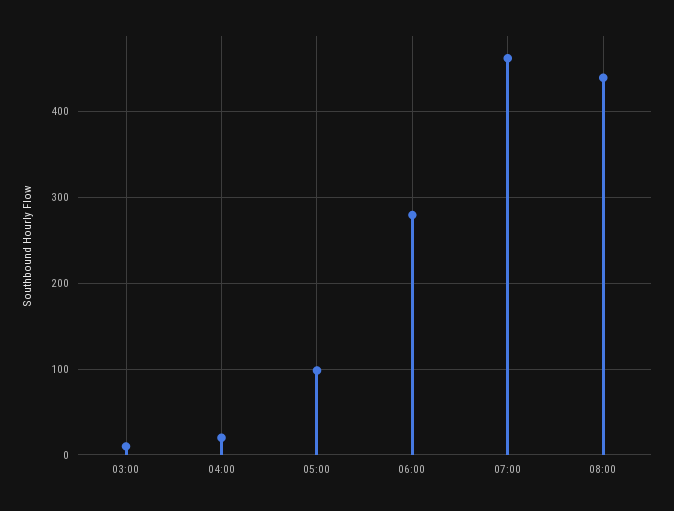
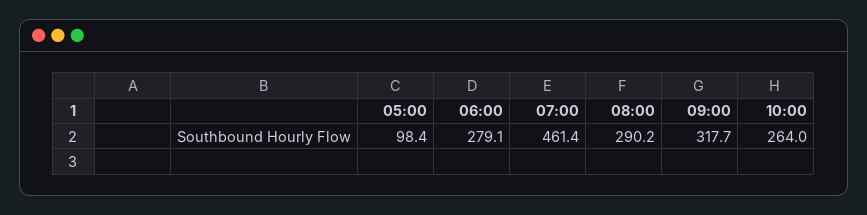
03:00: 10 -> none
04:00: 20 -> none
08:00: 440 -> 290.2
09:00: none -> 317.7
10:00: none -> 264

